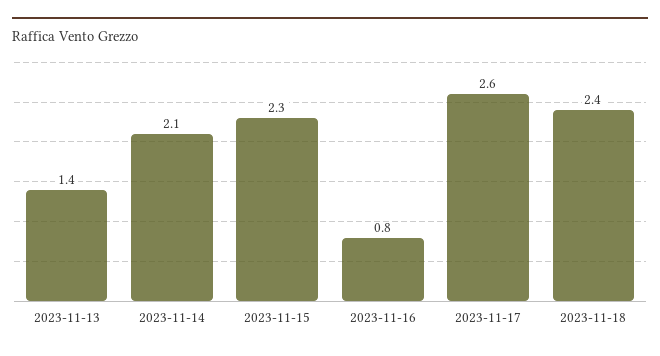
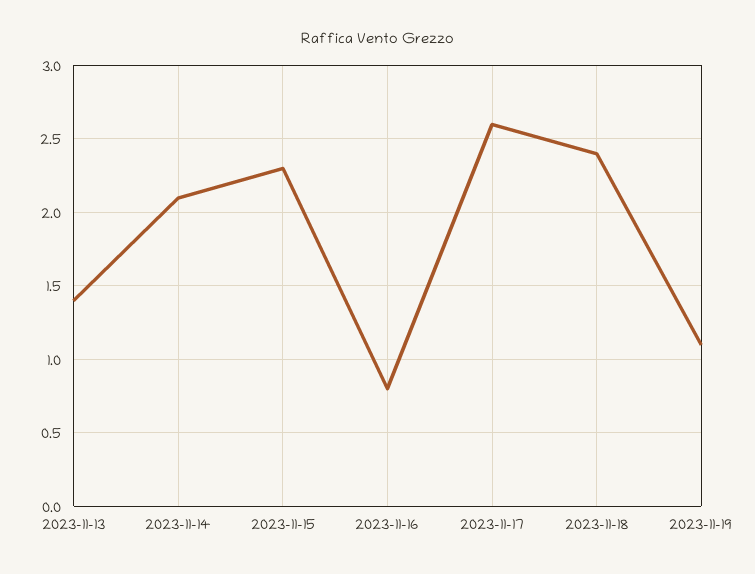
2023-11-19: none -> 1.1

